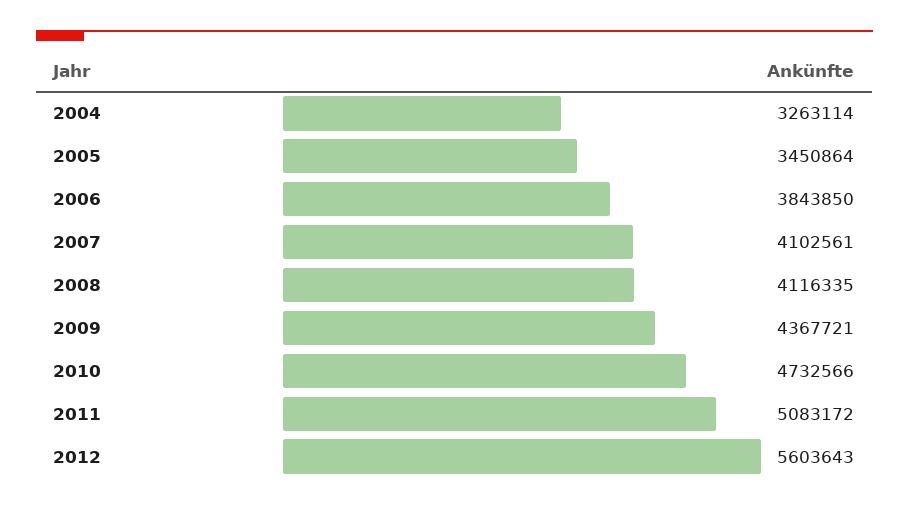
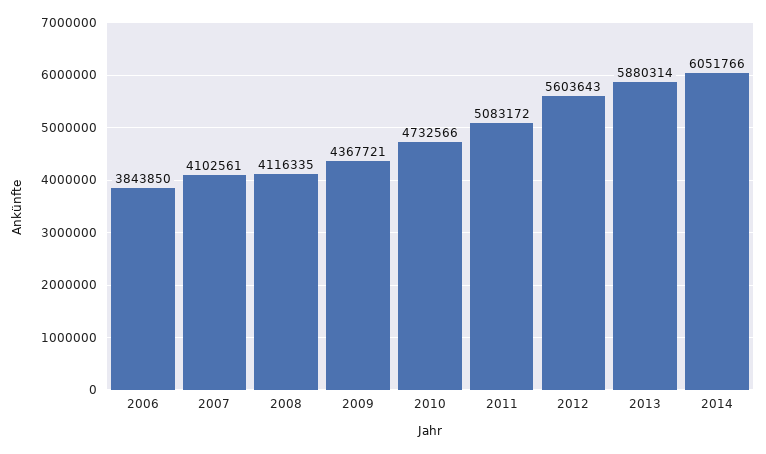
2004: 3263114 -> none
2005: 3450864 -> none
2013: none -> 5880314
2014: none -> 6051766

